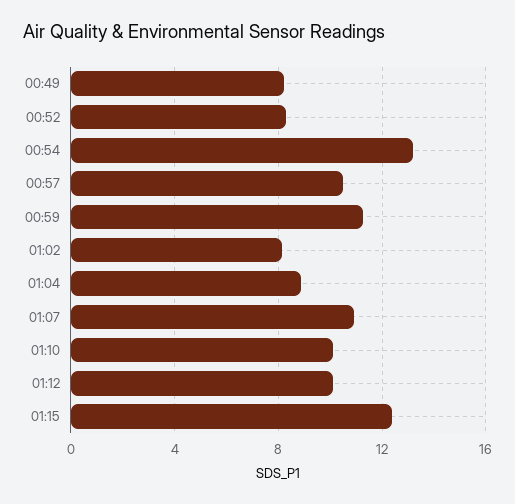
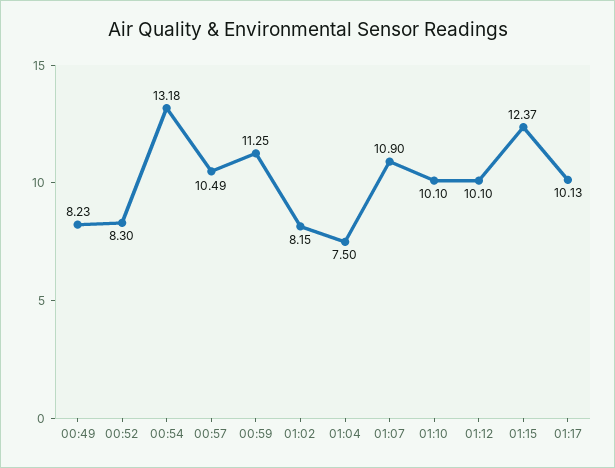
01:04: 9 -> 7.5
01:17: none -> 10.13

